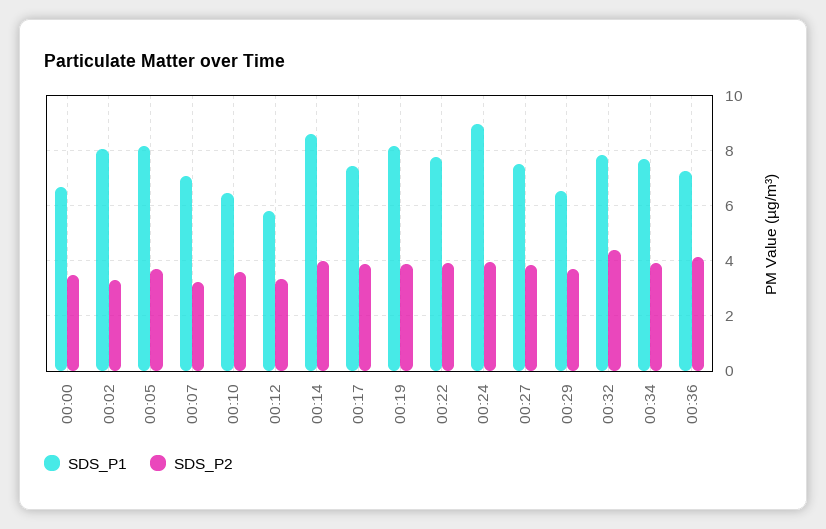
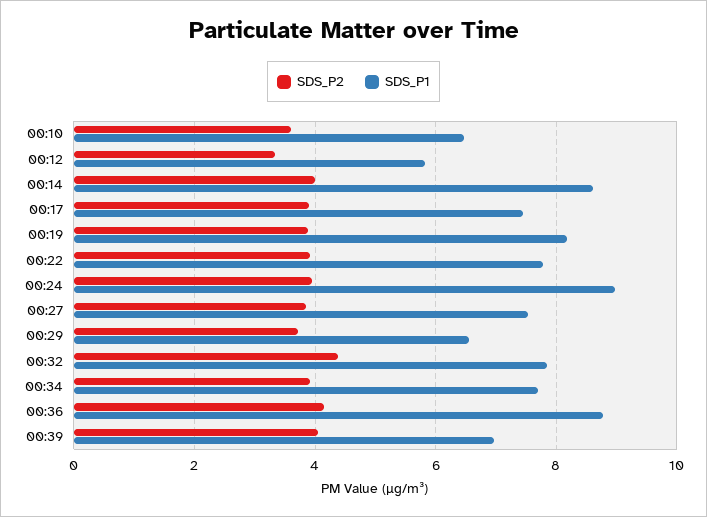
SDS_P1, 00:00: 6.75 -> none
SDS_P2, 00:00: 3.5 -> none
SDS_P1, 00:02: 8 -> none
SDS_P2, 00:02: 3.25 -> none
SDS_P1, 00:05: 8.25 -> none
SDS_P2, 00:05: 3.75 -> none
SDS_P1, 00:07: 7 -> none
SDS_P2, 00:07: 3.25 -> none
SDS_P1, 00:36: 7.25 -> 8.8
SDS_P2, 00:39: none -> 4
SDS_P1, 00:39: none -> 7

